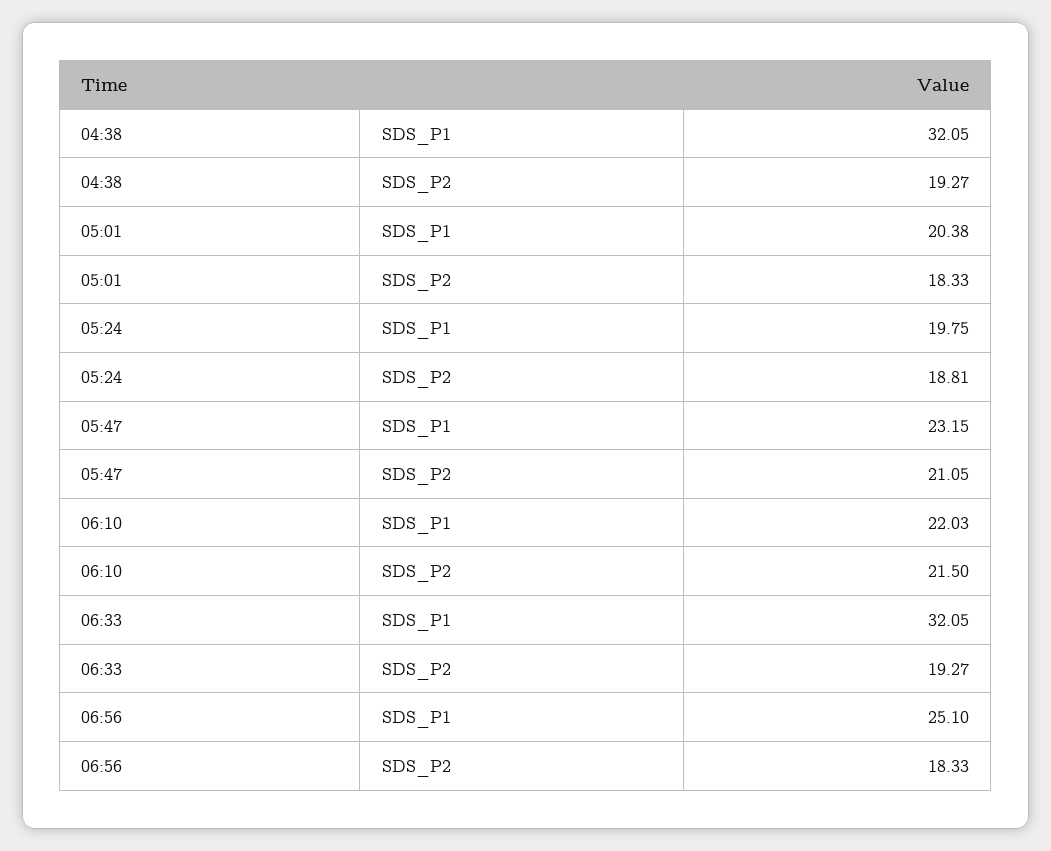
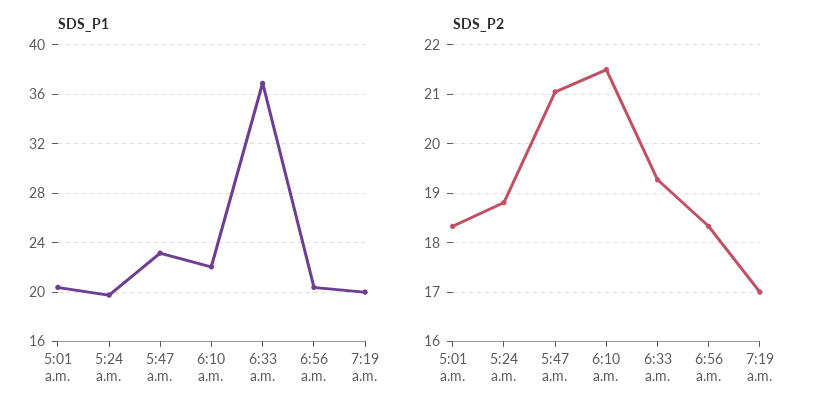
SDS_P1, 04:38: 32.05 -> none
SDS_P2, 04:38: 19.27 -> none
SDS_P1, 06:33: 32.05 -> 37
SDS_P1, 06:56: 25.1 -> 20.5
SDS_P1, 7:19 a.m.: none -> 20
SDS_P2, 7:19 a.m.: none -> 17

